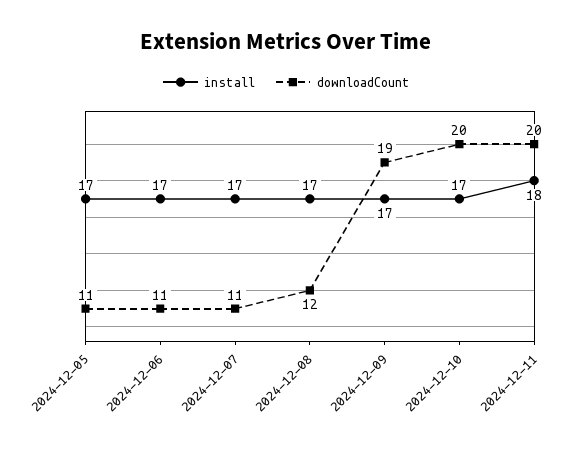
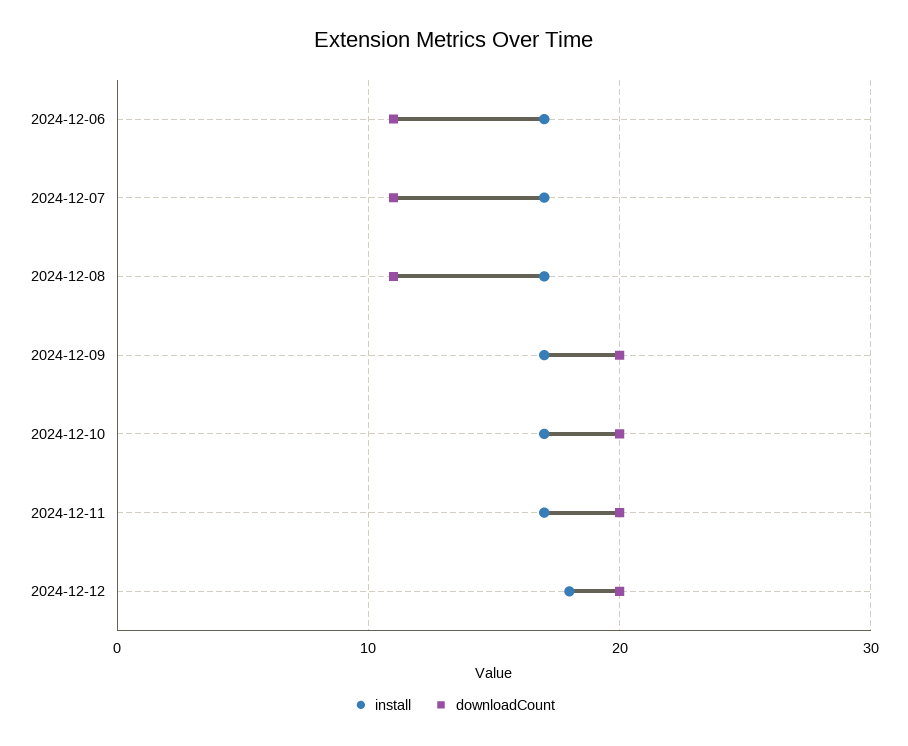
install, 2024-12-05: 17 -> none
downloadCount, 2024-12-05: 11 -> none
downloadCount, 2024-12-08: 12 -> 11
downloadCount, 2024-12-09: 19 -> 20
install, 2024-12-11: 18 -> 17
install, 2024-12-12: none -> 18
downloadCount, 2024-12-12: none -> 20

